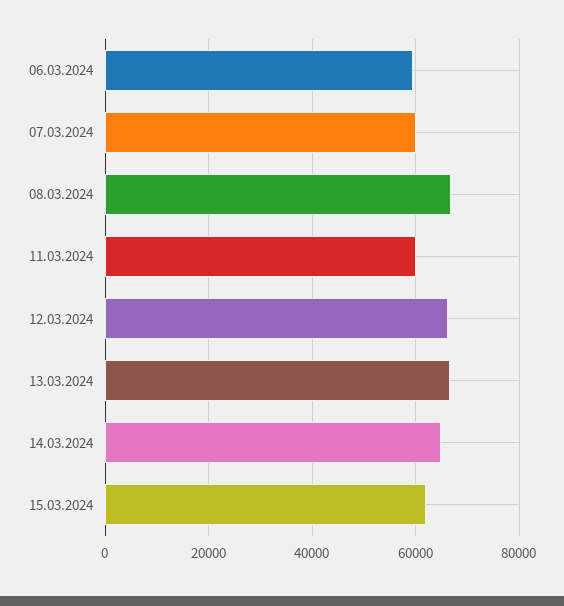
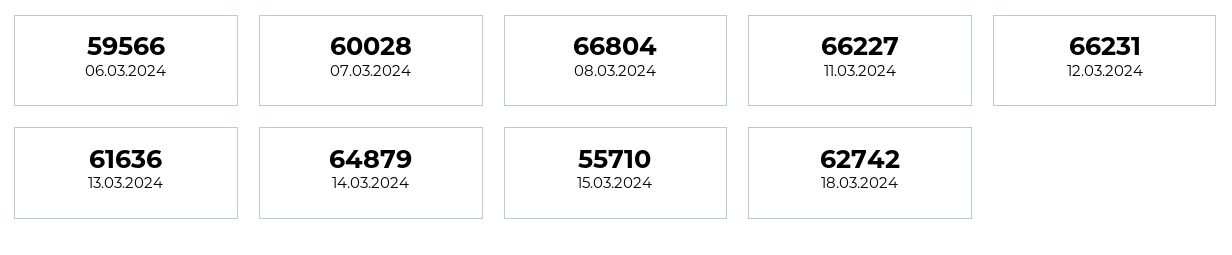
11.03.2024: 60000 -> 66227
13.03.2024: 66000 -> 61636
15.03.2024: 62000 -> 55710
18.03.2024: none -> 62742

